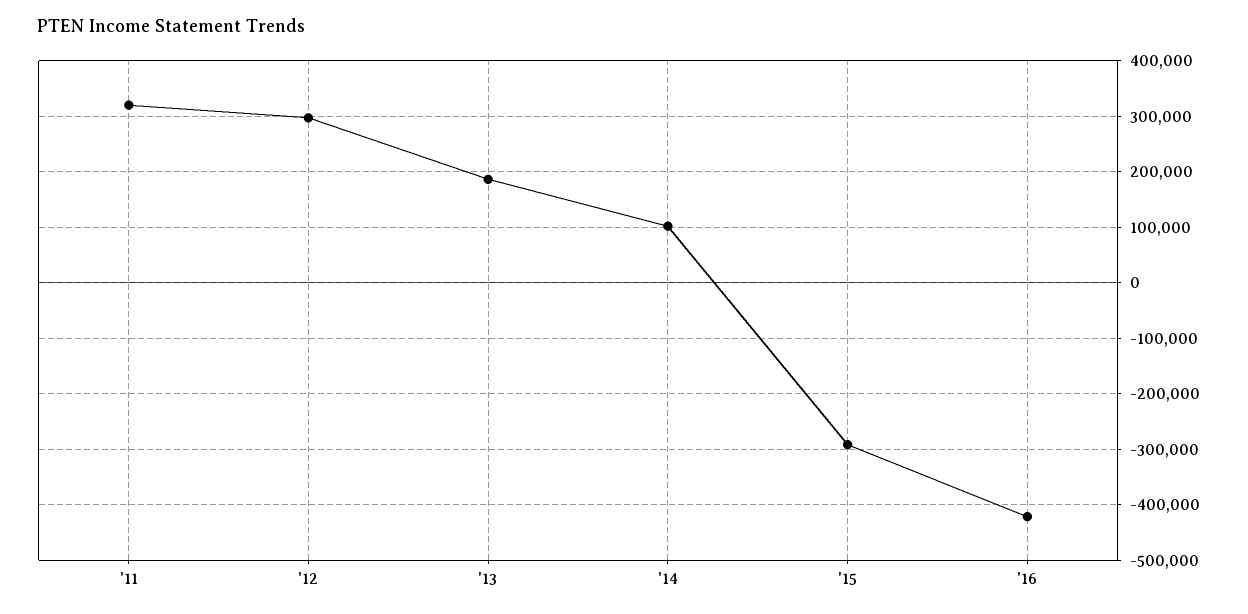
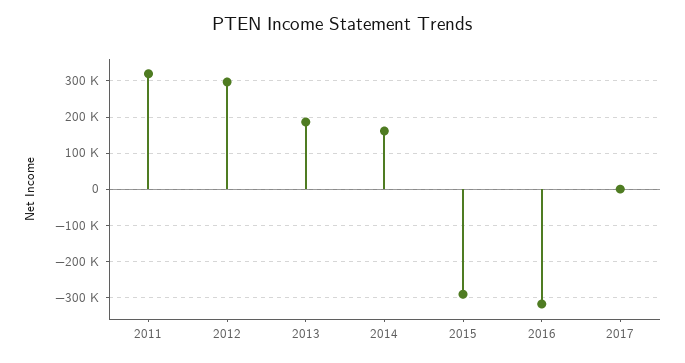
'14: 100000 -> 160000
'16: -420000 -> -320000
2017: none -> 0

